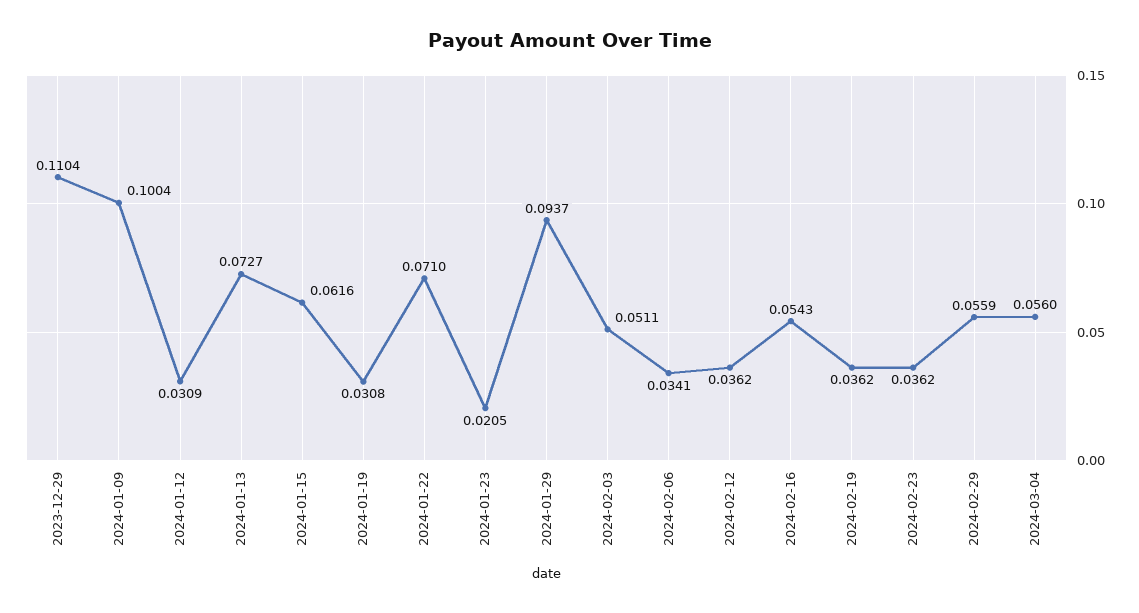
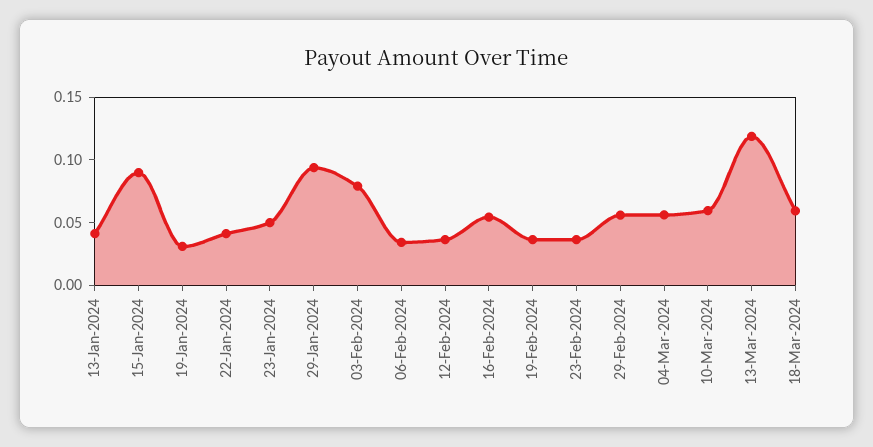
2023-12-29: 0.1104 -> none
2024-01-09: 0.1004 -> none
2024-01-12: 0.0309 -> none
2024-01-13: 0.0727 -> 0.04
2024-01-15: 0.0616 -> 0.09
2024-01-22: 0.071 -> 0.04
2024-01-23: 0.0205 -> 0.05
2024-02-03: 0.0511 -> 0.08
10-Mar-2024: none -> 0.06
13-Mar-2024: none -> 0.12
18-Mar-2024: none -> 0.06

